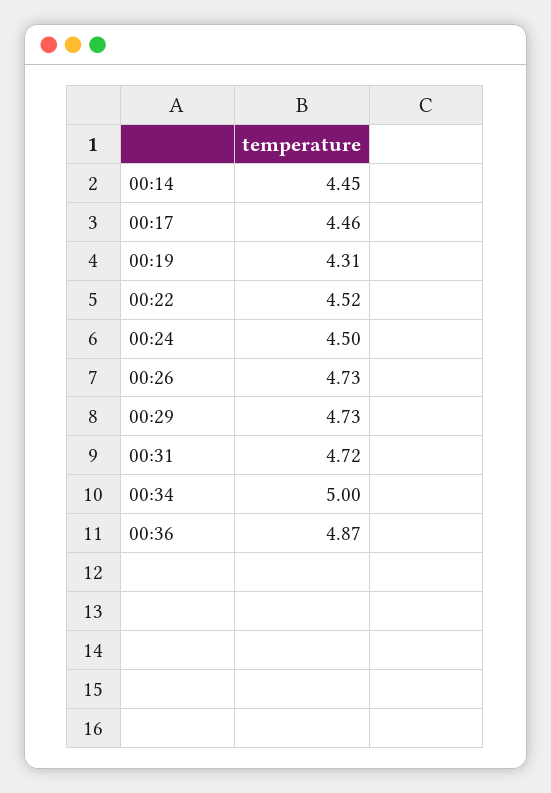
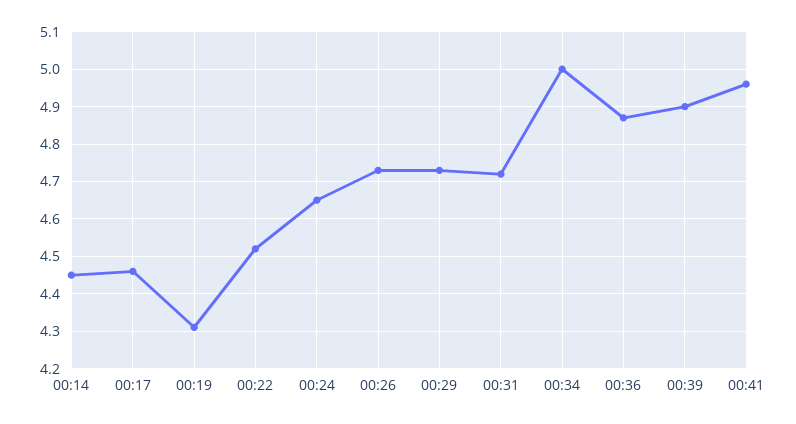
00:24: 4.5 -> 4.65
00:39: none -> 4.9
00:41: none -> 4.95

